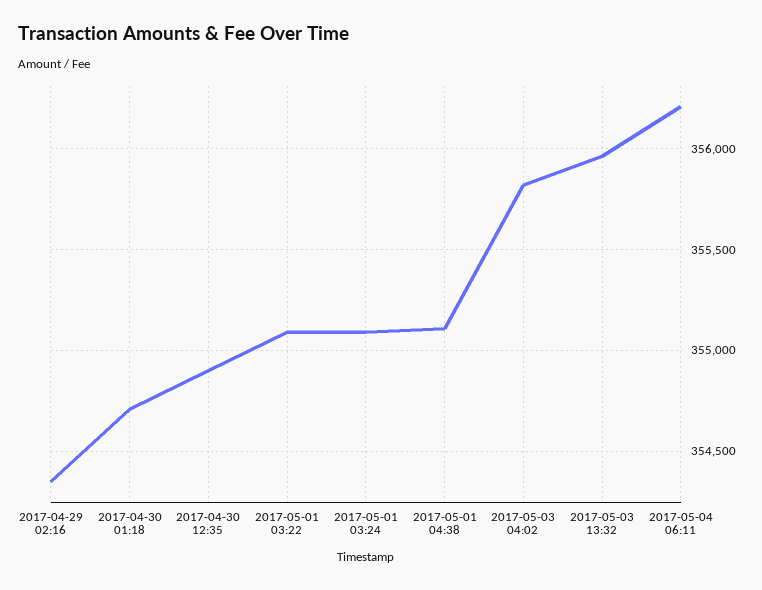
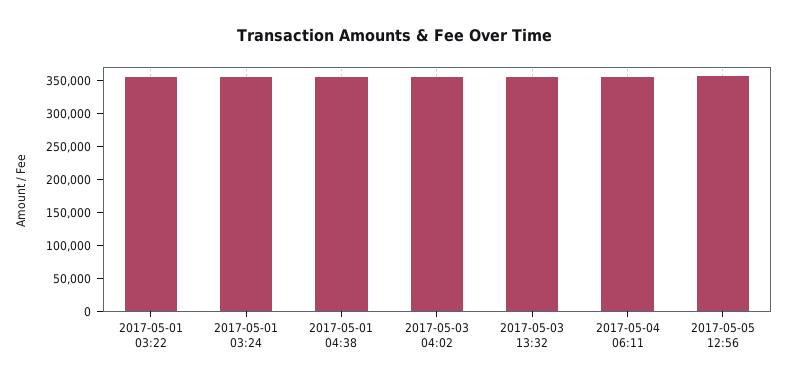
2017-04-29 02:16: 354350 -> none
2017-04-30 01:18: 354700 -> none
2017-04-30 12:35: 354900 -> none
2017-05-05 12:56: none -> 350000

